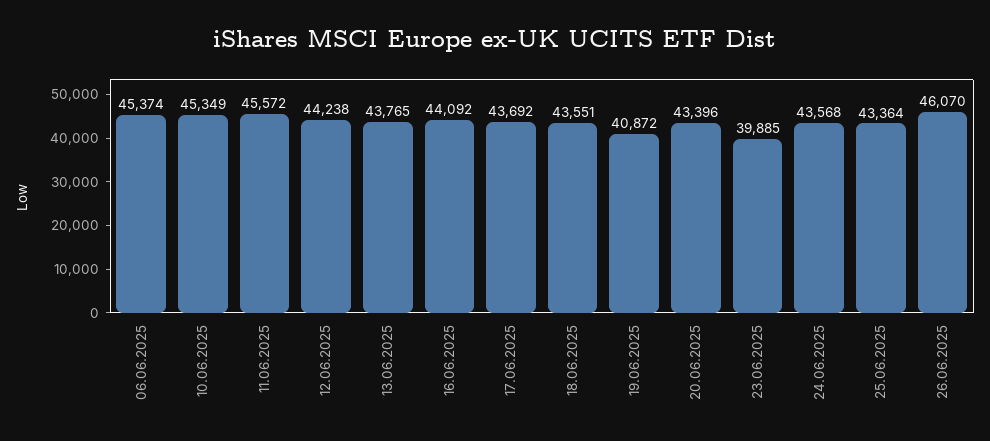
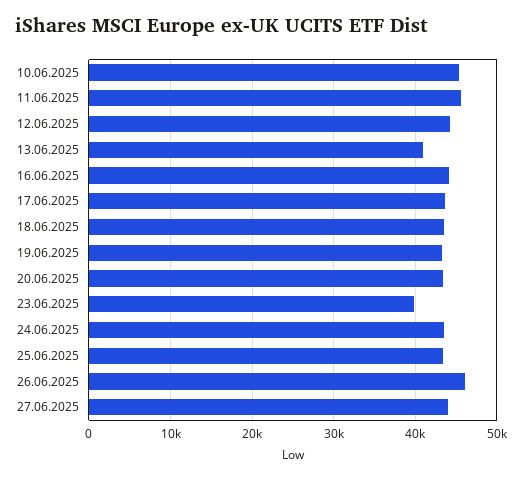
06.06.2025: 45374 -> none
13.06.2025: 43765 -> 41000
19.06.2025: 40872 -> 43000
27.06.2025: none -> 44000

